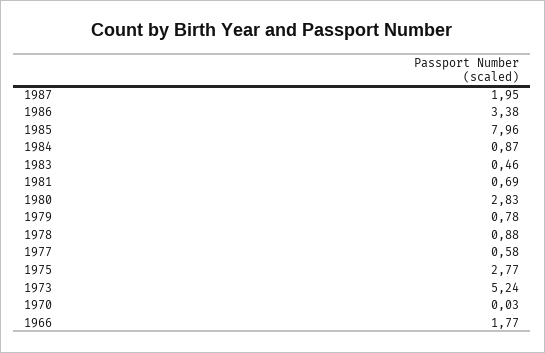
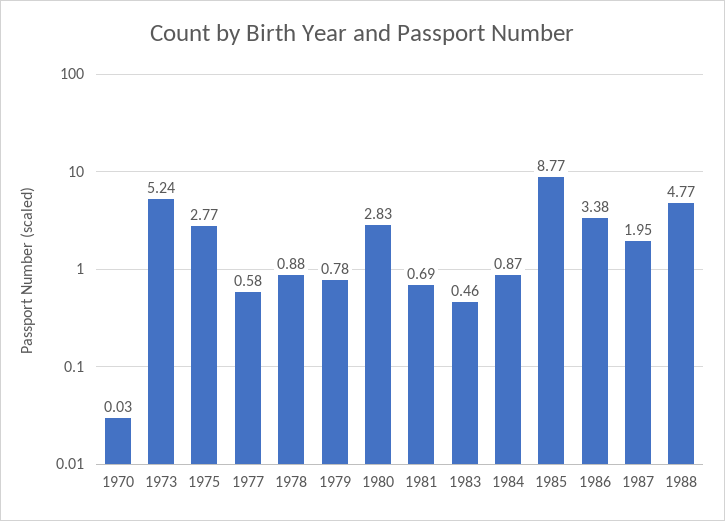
1985: 7.96 -> 8.77
1966: 1.77 -> none
1988: none -> 4.77

